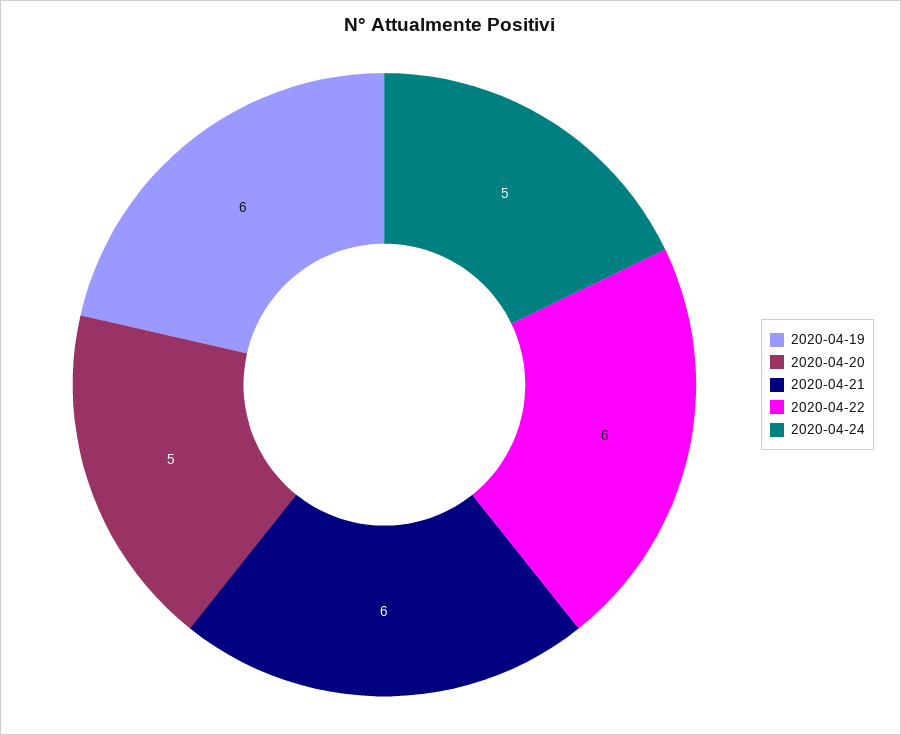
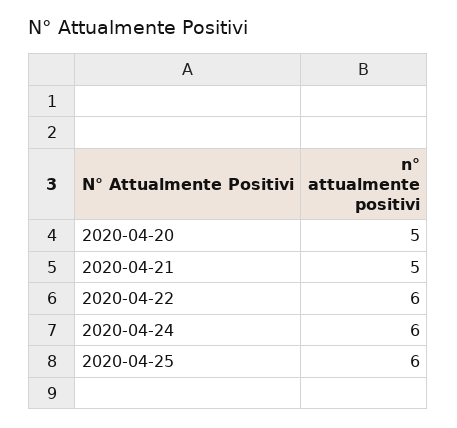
2020-04-19: 6 -> none
2020-04-21: 6 -> 5
2020-04-24: 5 -> 6
2020-04-25: none -> 6

